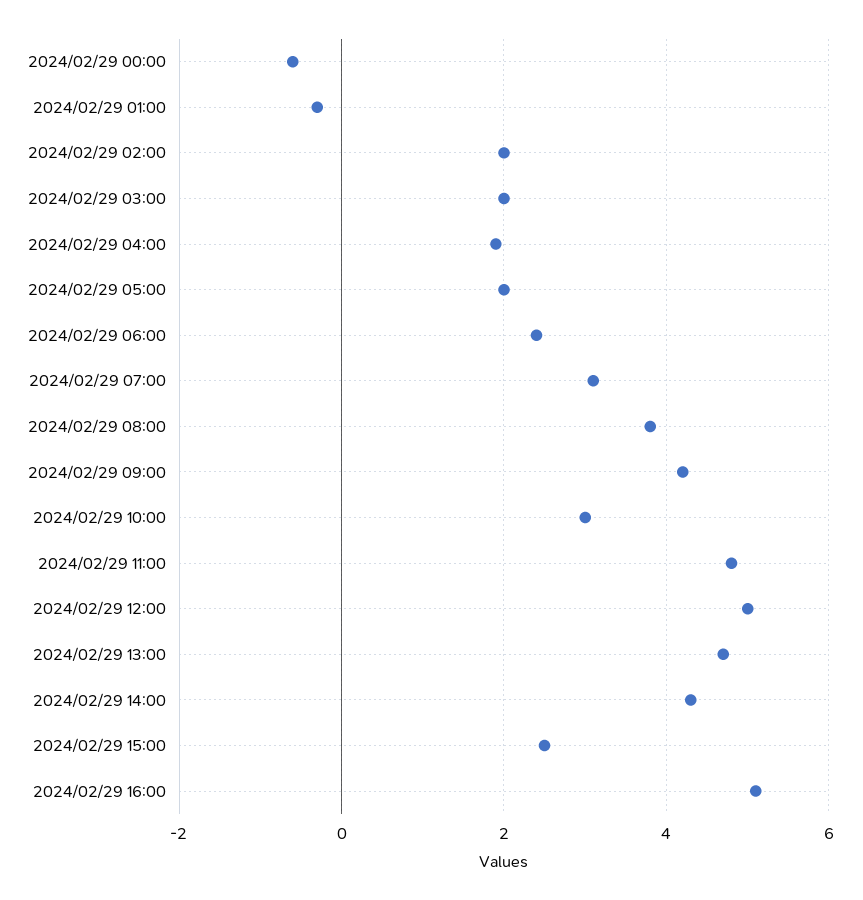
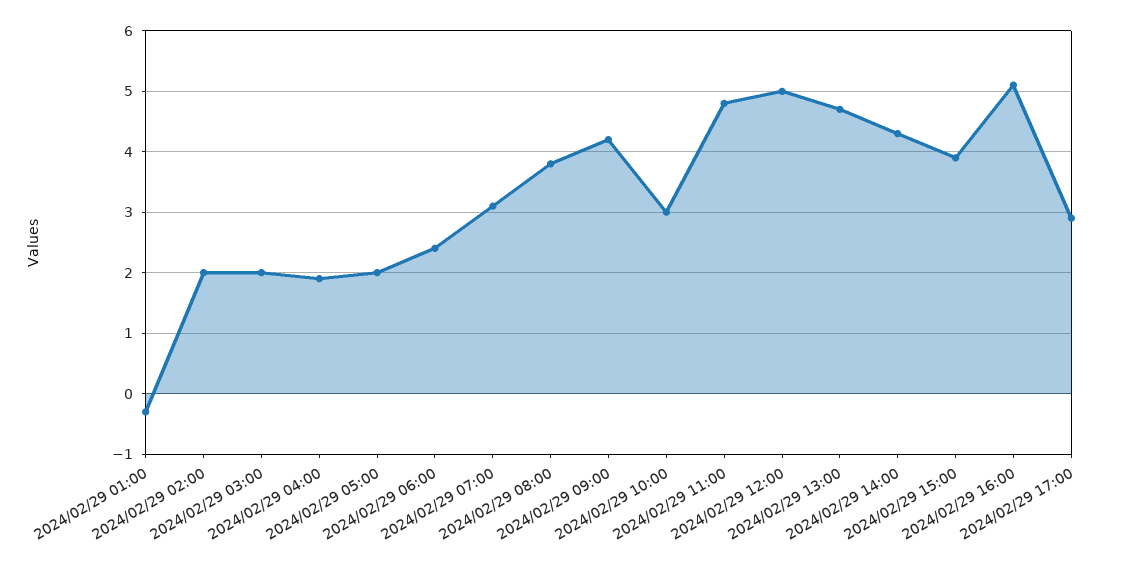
2024/02/29 00:00: -0.5 -> none
2024/02/29 15:00: 2.5 -> 3.9
2024/02/29 17:00: none -> 2.9

